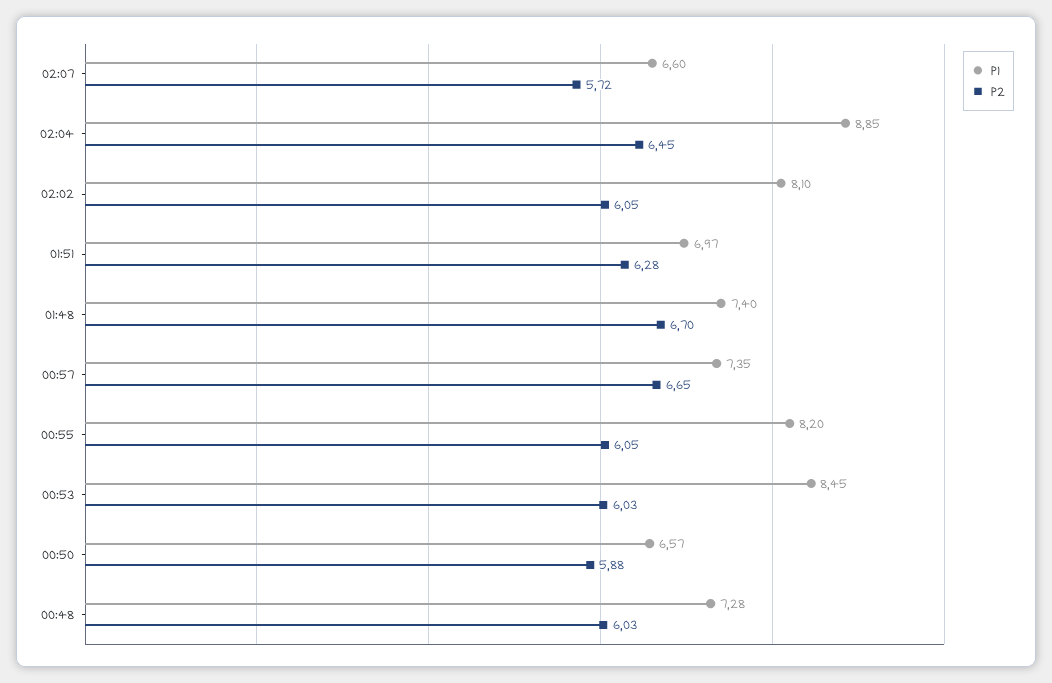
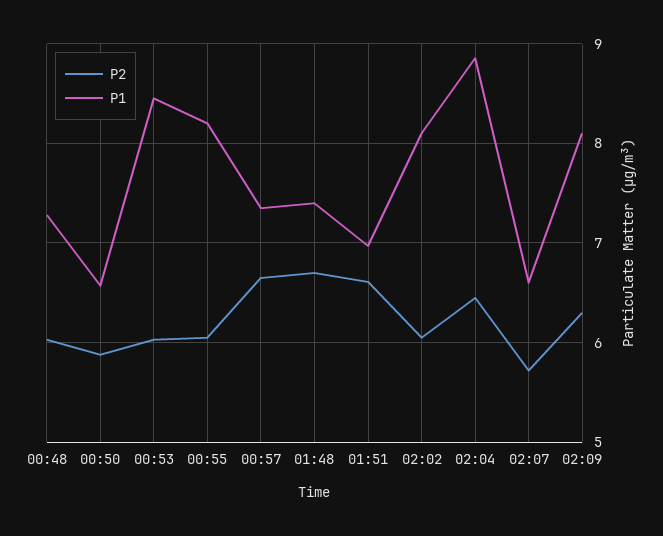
P2, 01:51: 6.28 -> 6.6
P2, 02:09: none -> 6.3
P1, 02:09: none -> 8.1

